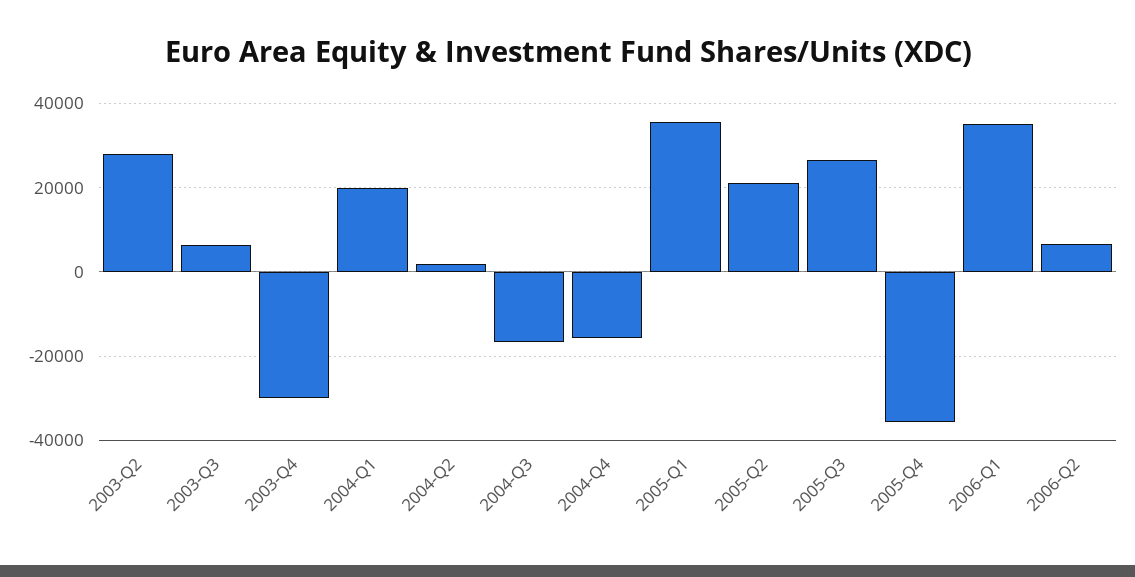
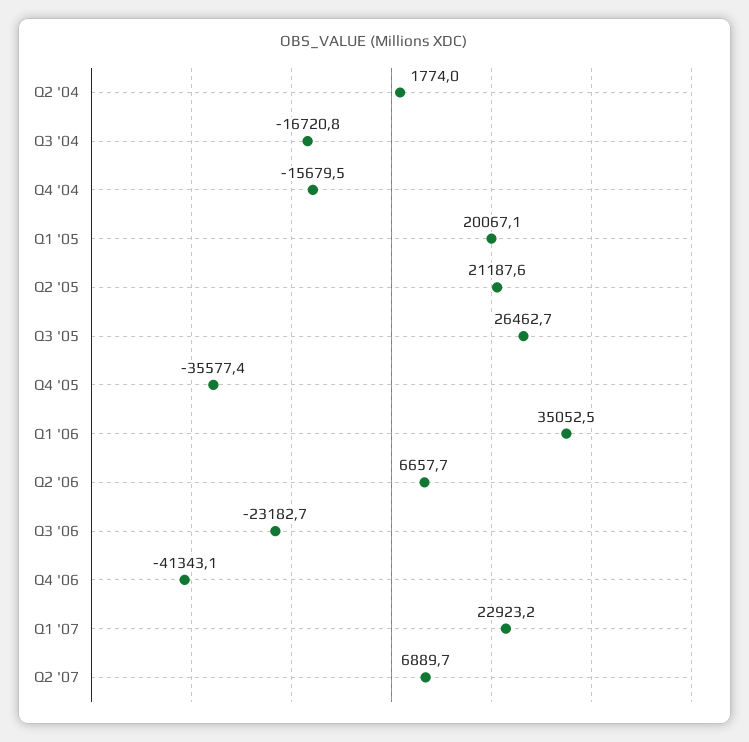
2003-Q2: 28000 -> none
2003-Q3: 6000 -> none
2003-Q4: -30000 -> none
2004-Q1: 20000 -> none
2005-Q1: 36000 -> 20067.1
Q3 '06: none -> -23182.7
Q4 '06: none -> -41343.1
Q1 '07: none -> 22923.2
Q2 '07: none -> 6889.7

